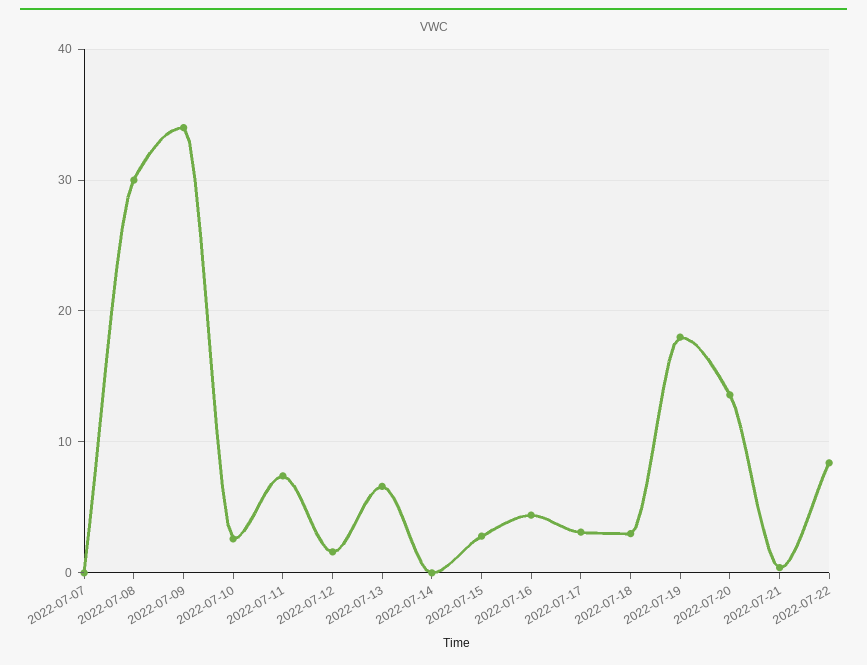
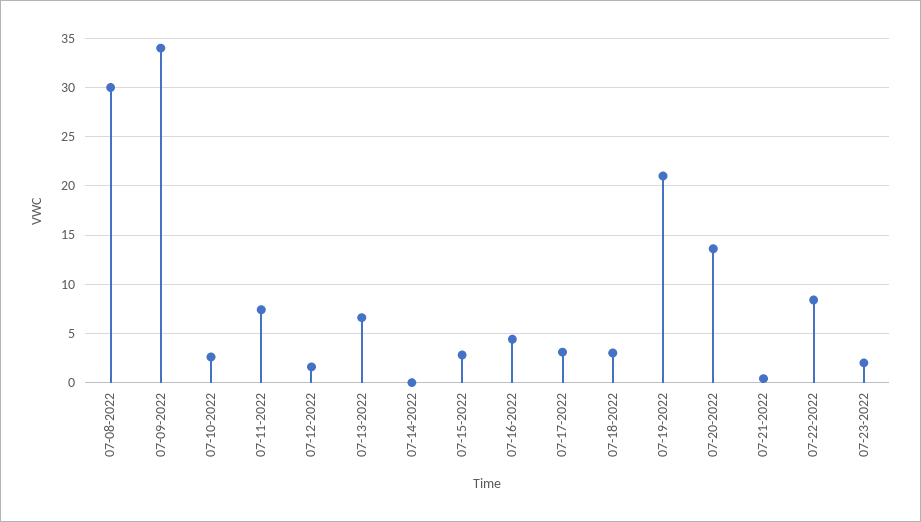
2022-07-07: 0 -> none
2022-07-19: 18 -> 21
07-23-2022: none -> 2

